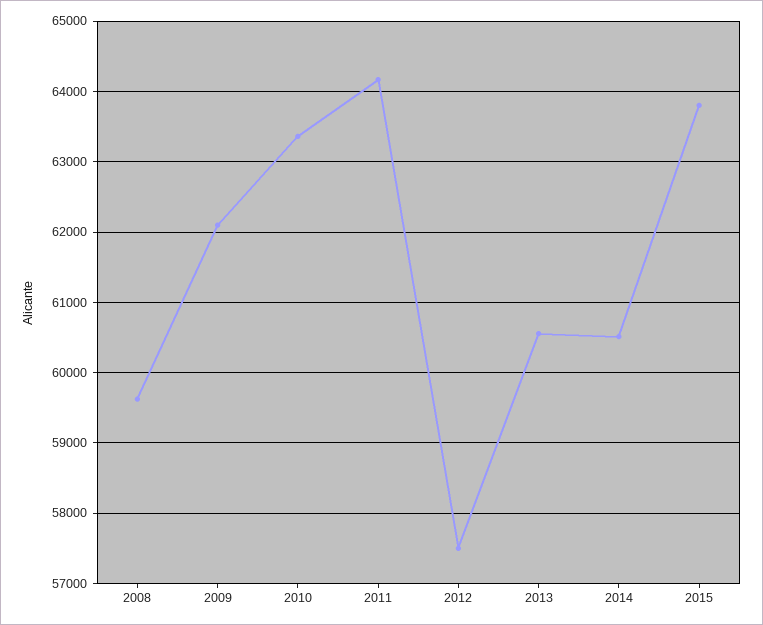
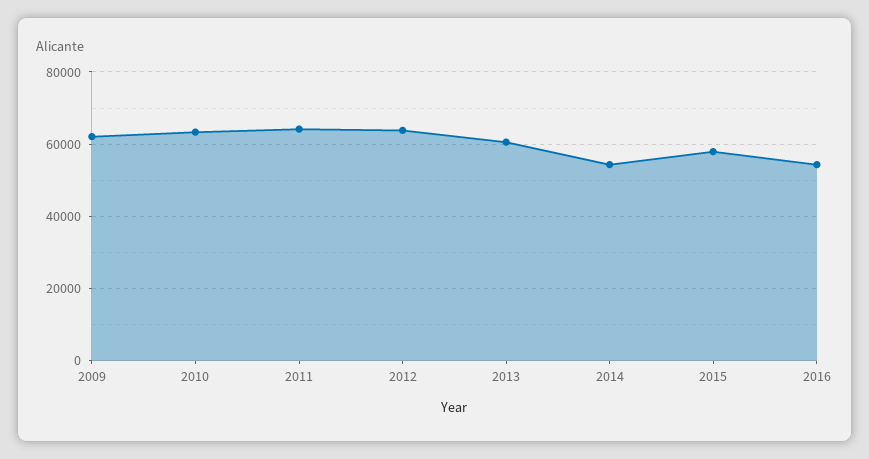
2008: 59600 -> none
2012: 57500 -> 64000
2014: 60500 -> 54000
2015: 63800 -> 58000
2016: none -> 54000

